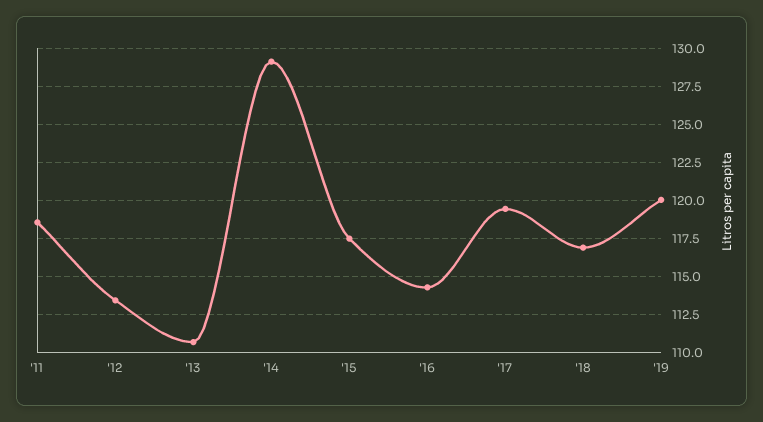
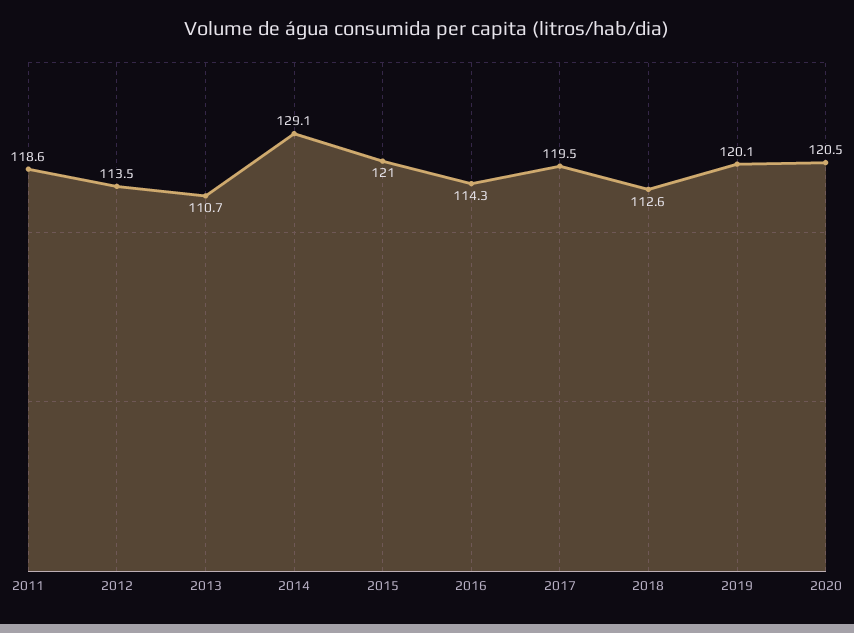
'15: 117.5 -> 121
'18: 117 -> 112.6
2020: none -> 120.5

